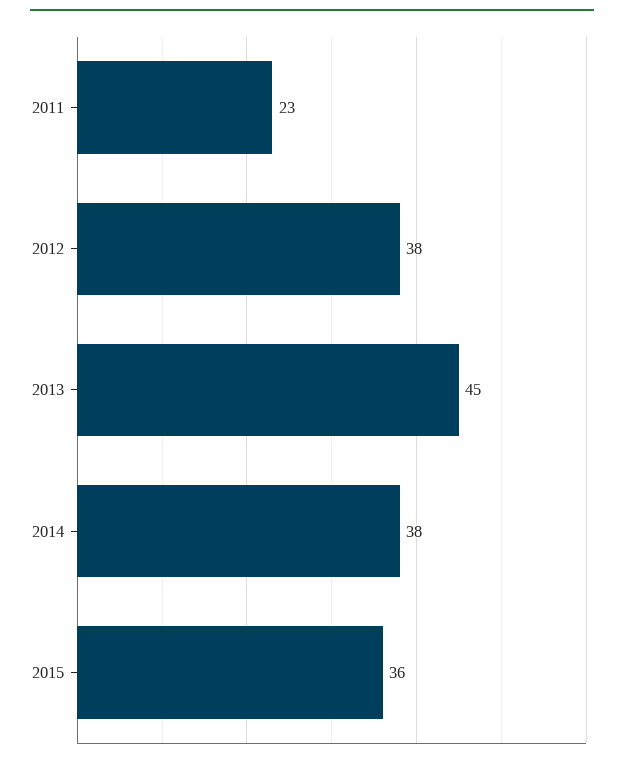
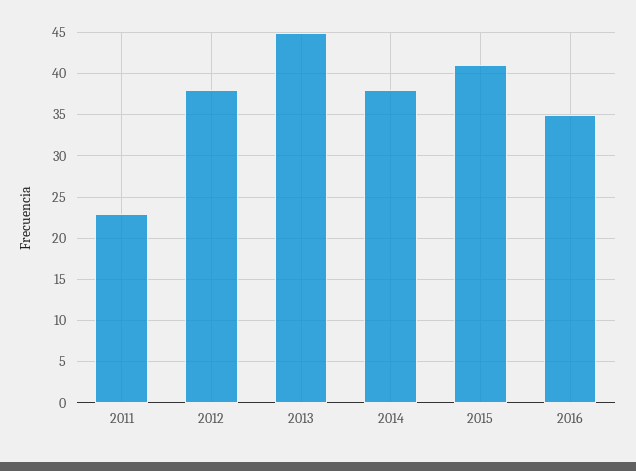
2015: 36 -> 41
2016: none -> 35

